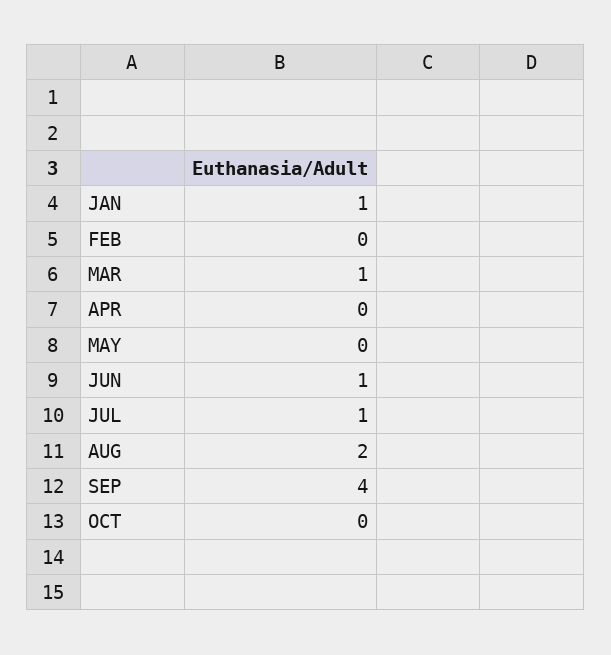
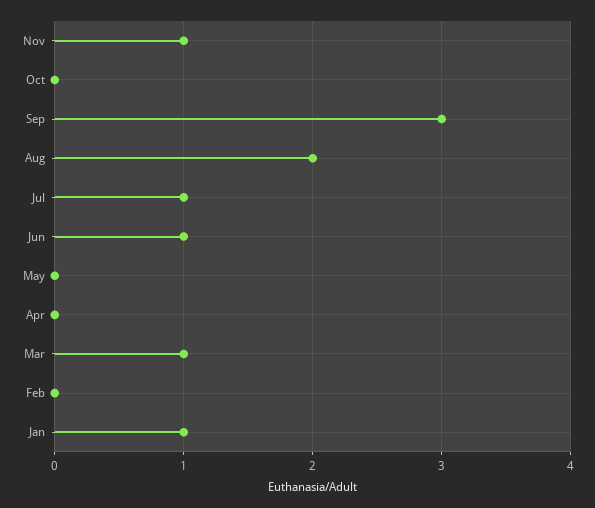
SEP: 4 -> 3
Nov: none -> 1

